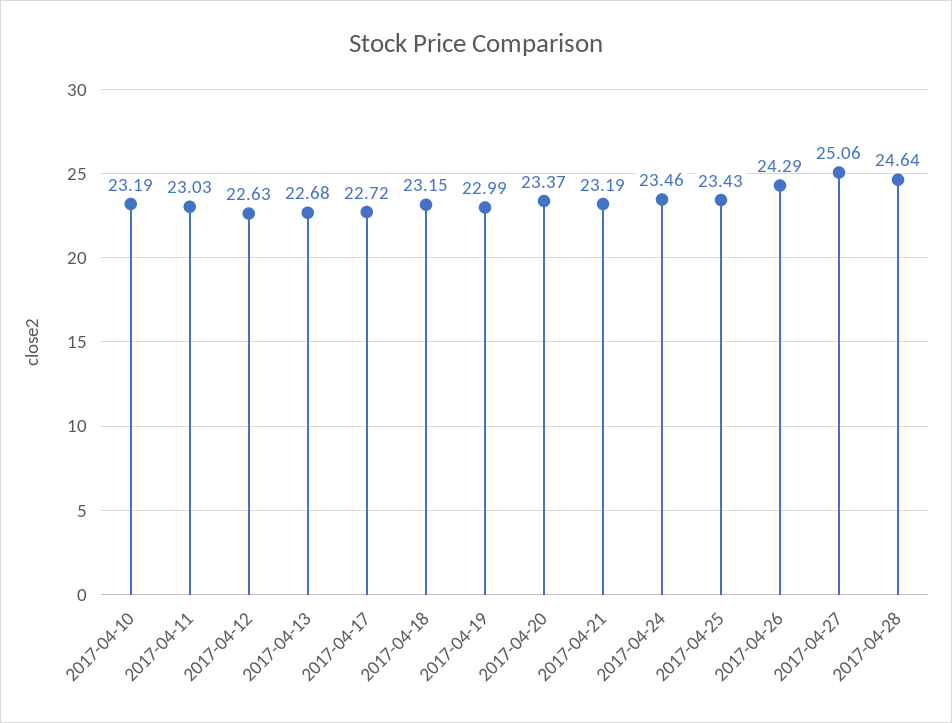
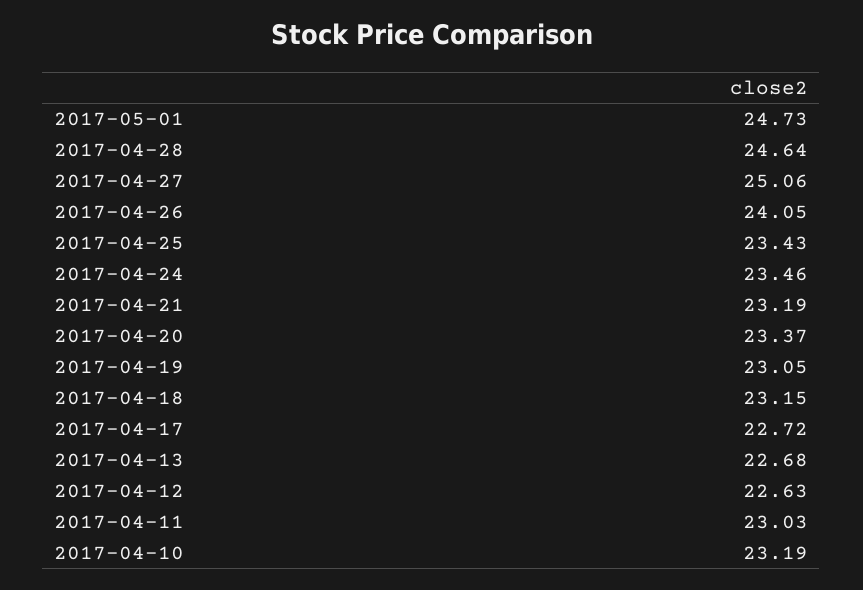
2017-04-19: 22.99 -> 23.05
2017-04-26: 24.29 -> 24.05
2017-05-01: none -> 24.73

